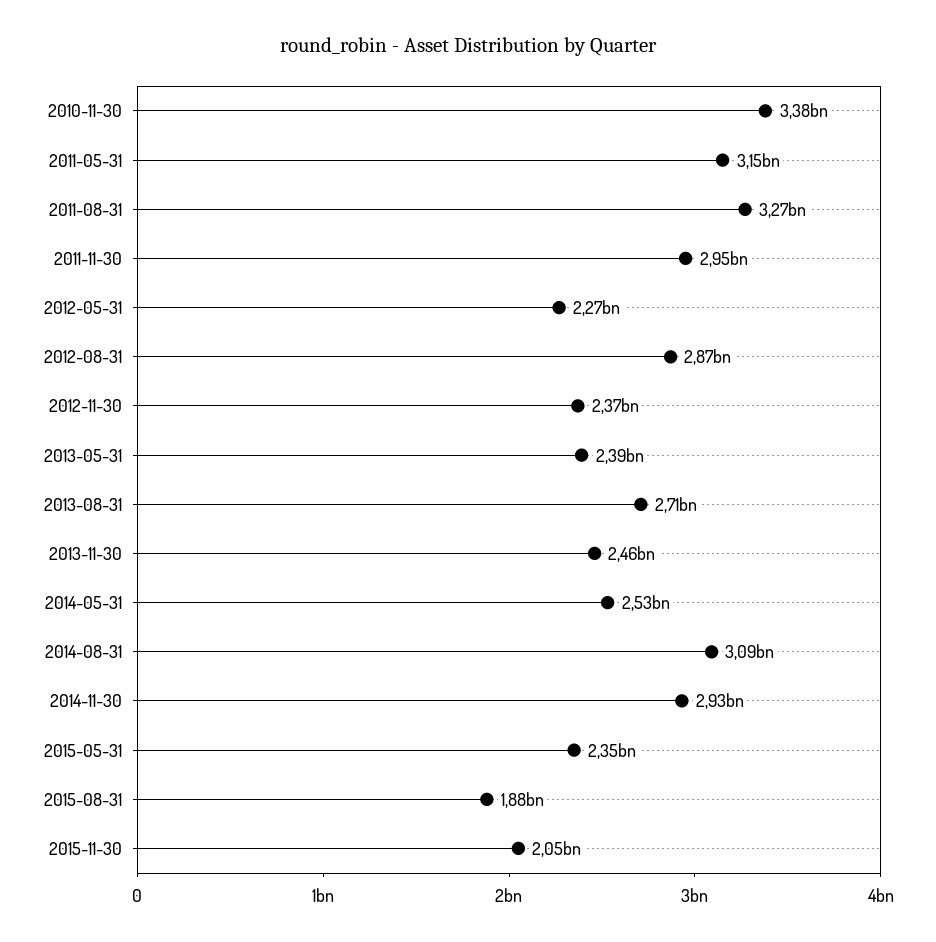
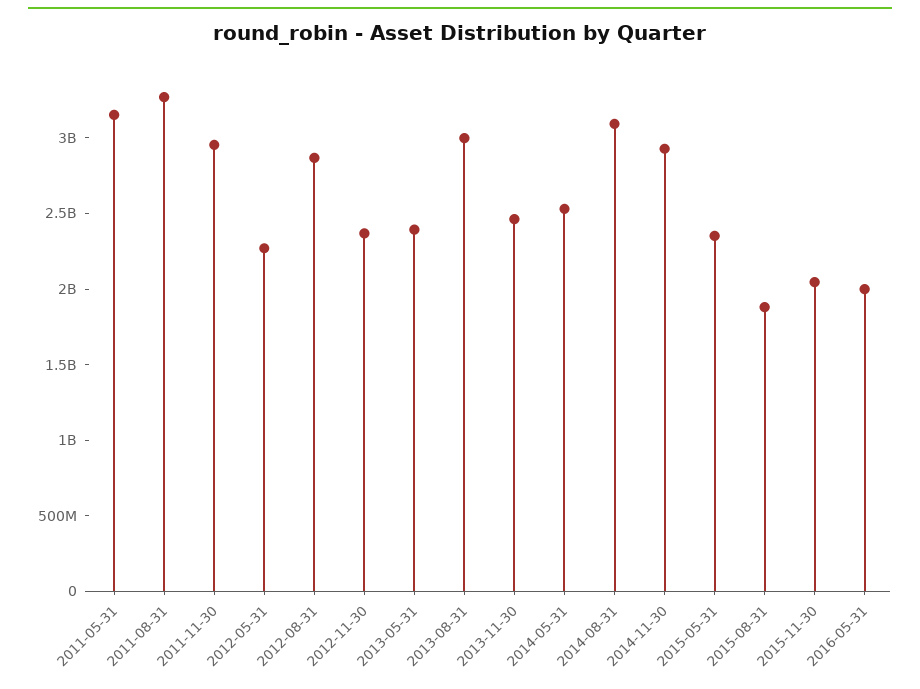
2010-11-30: 3380000000 -> none
2013-08-31: 2710000000 -> 3000000000
2016-05-31: none -> 2000000000

